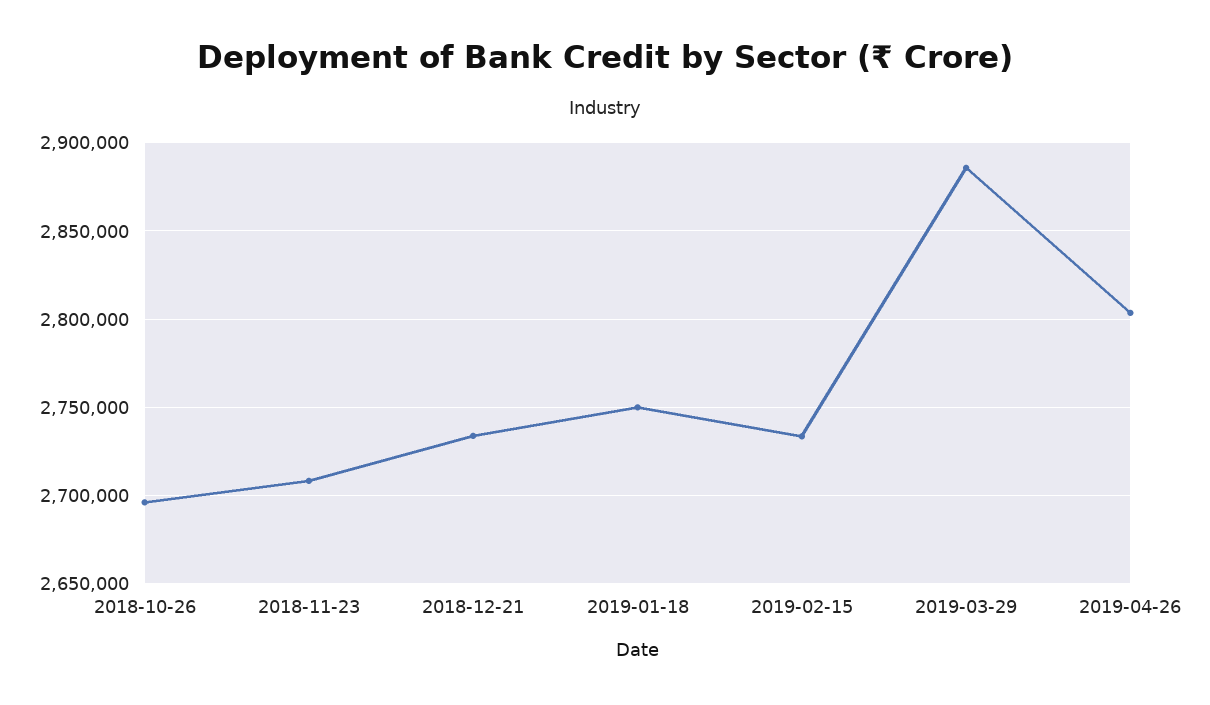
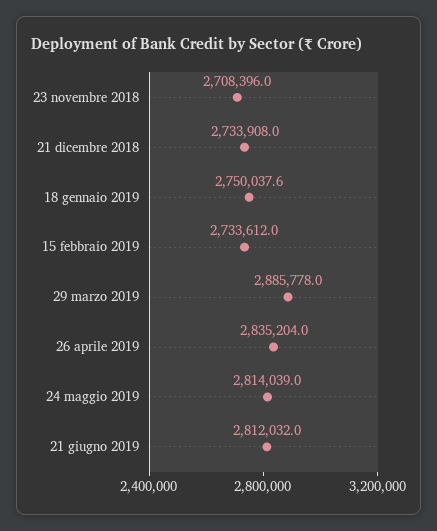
2018-10-26: 2695000 -> none
2019-04-26: 2805000 -> 2835204
24 maggio 2019: none -> 2814039
21 giugno 2019: none -> 2812032

